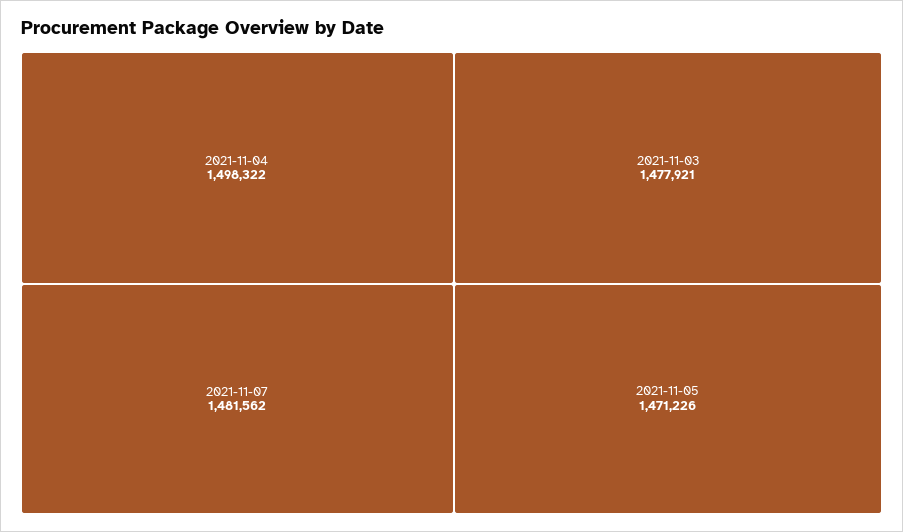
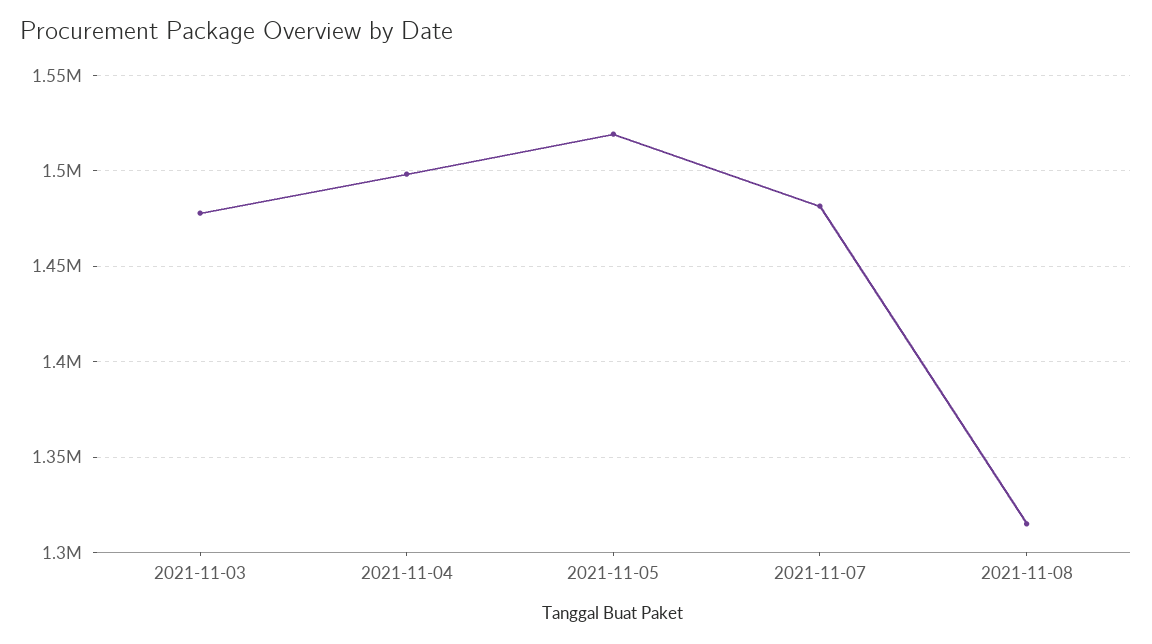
2021-11-05: 1471226 -> 1520000
2021-11-08: none -> 1315000

